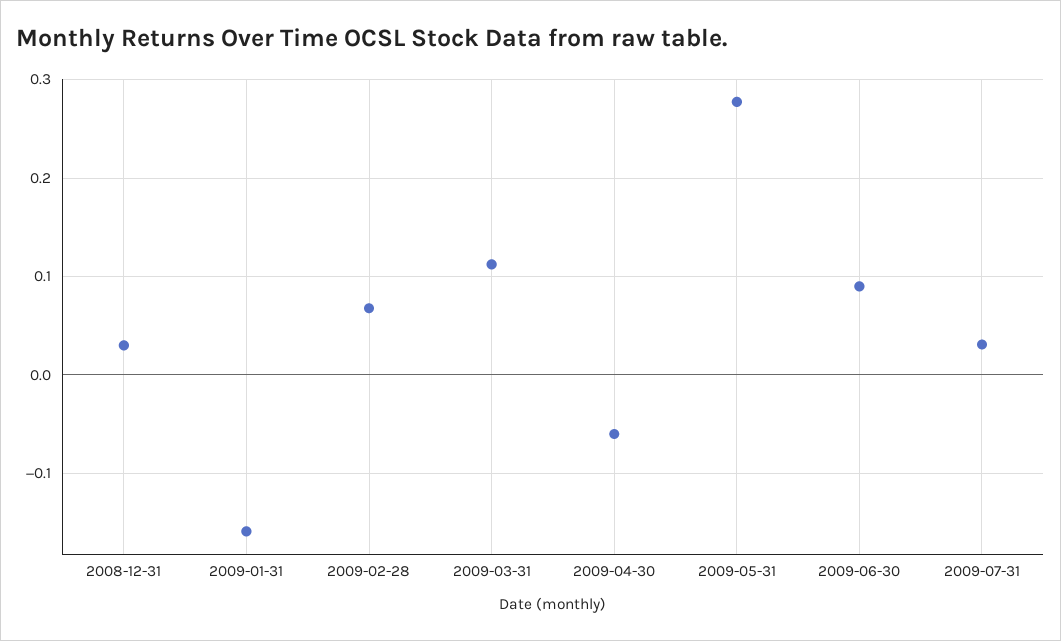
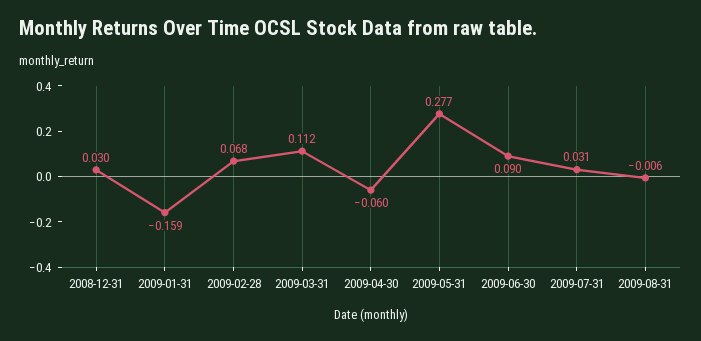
2009-08-31: none -> -0.006

